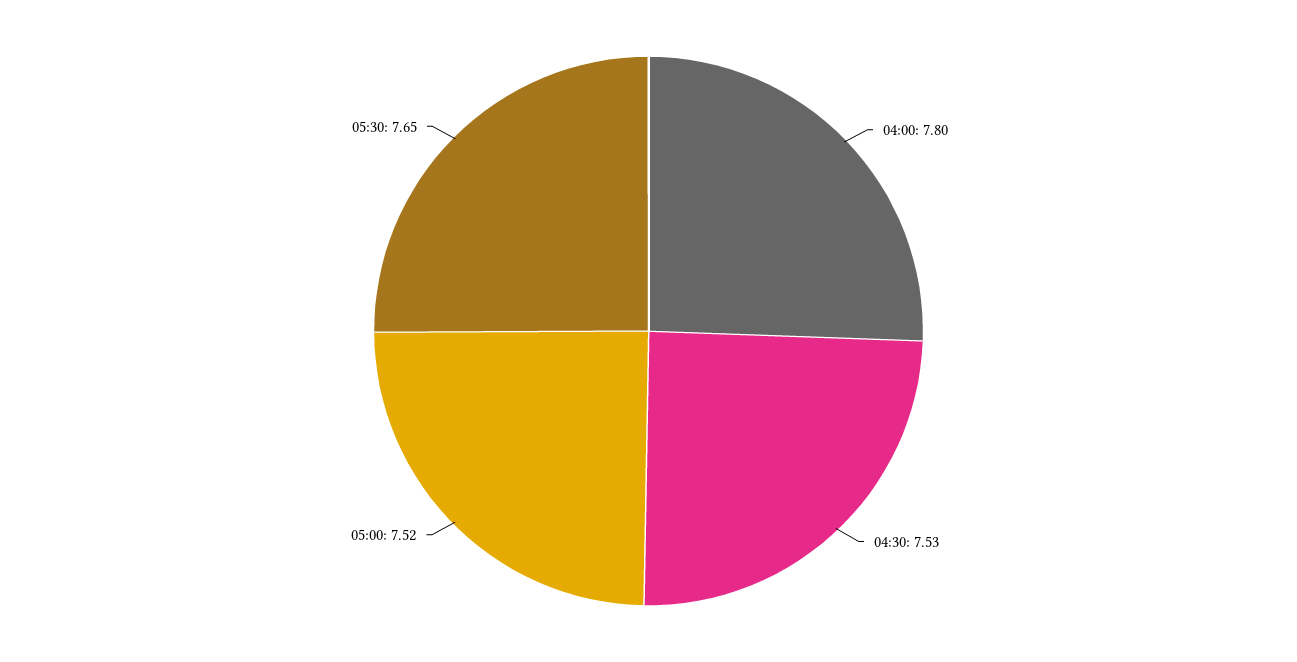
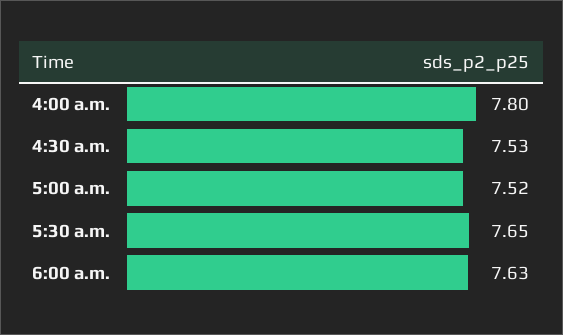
6:00 a.m.: none -> 7.63

